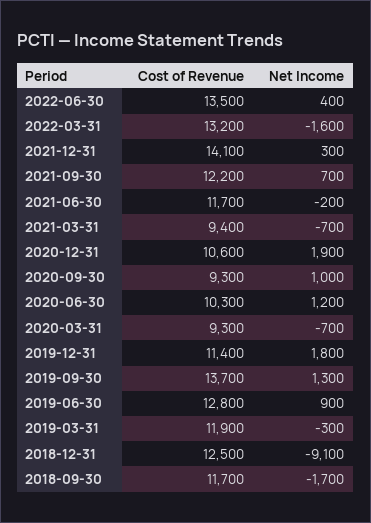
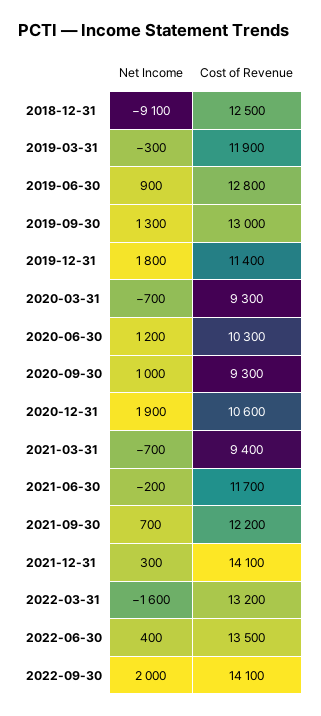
Cost of Revenue, 2019-09-30: 13700 -> 13000
Cost of Revenue, 2018-09-30: 11700 -> none
Net Income, 2018-09-30: -1700 -> none
Net Income, 2022-09-30: none -> 2000
Cost of Revenue, 2022-09-30: none -> 14100

